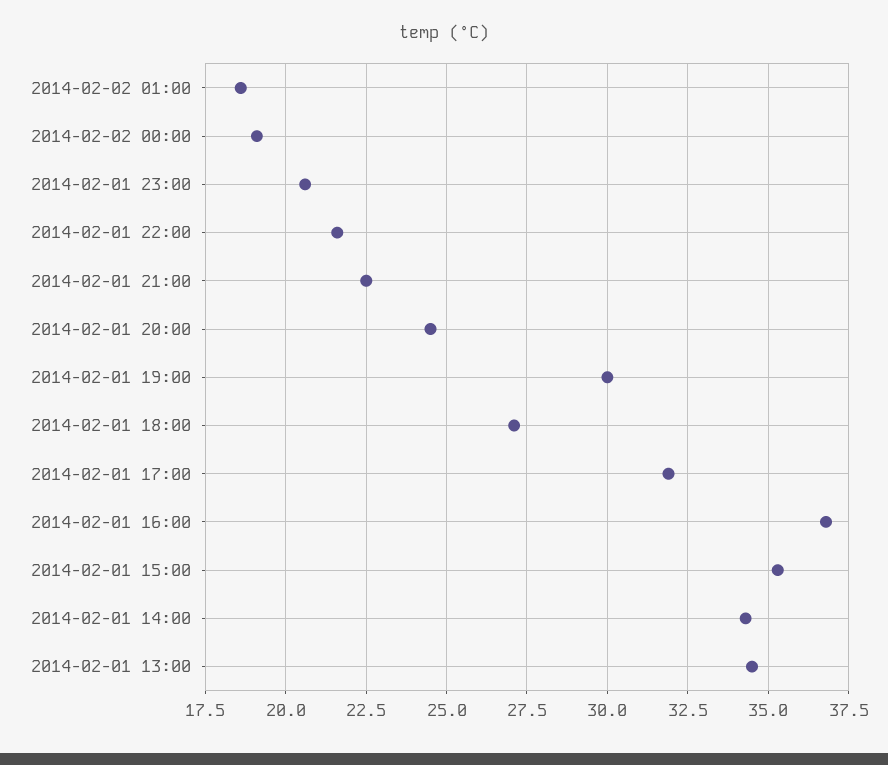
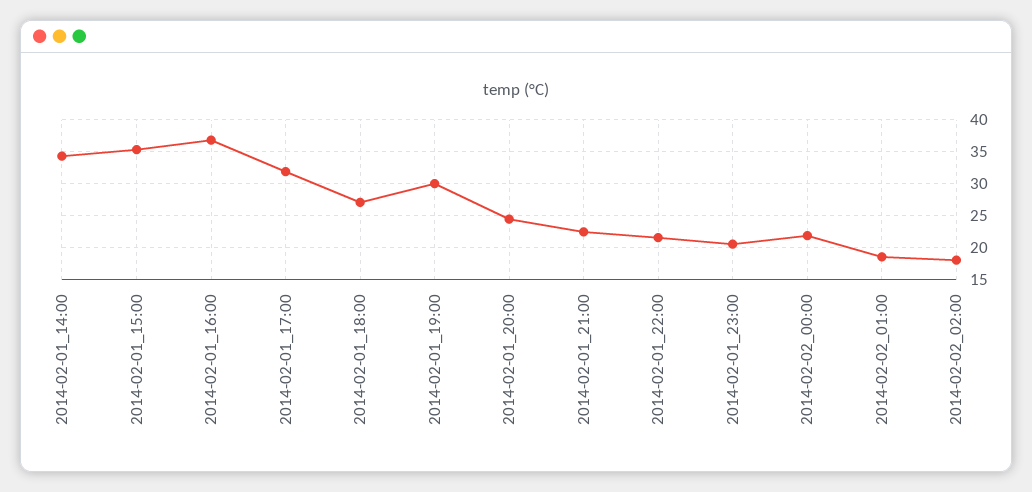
2014-02-02 00:00: 19 -> 22
2014-02-01 13:00: 34.5 -> none
2014-02-02_02:00: none -> 18

